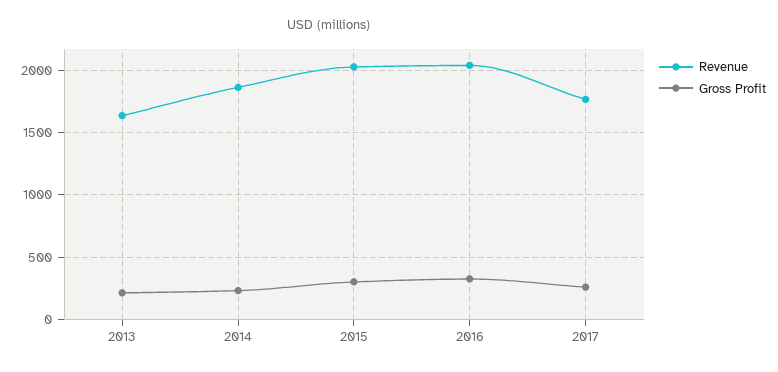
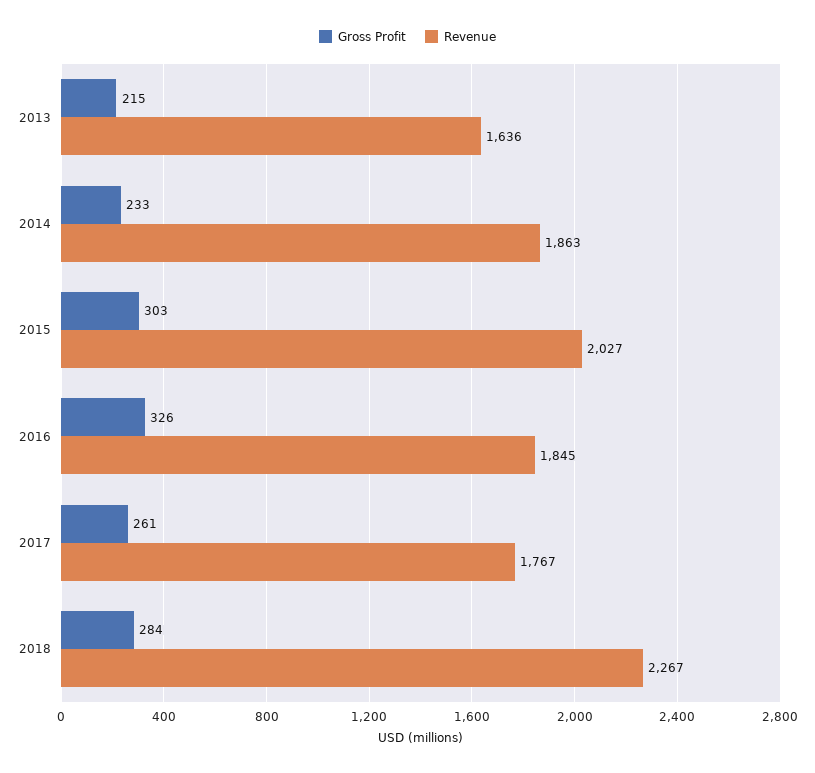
Revenue, 2016: 2050 -> 1845
Gross Profit, 2018: none -> 284
Revenue, 2018: none -> 2267

